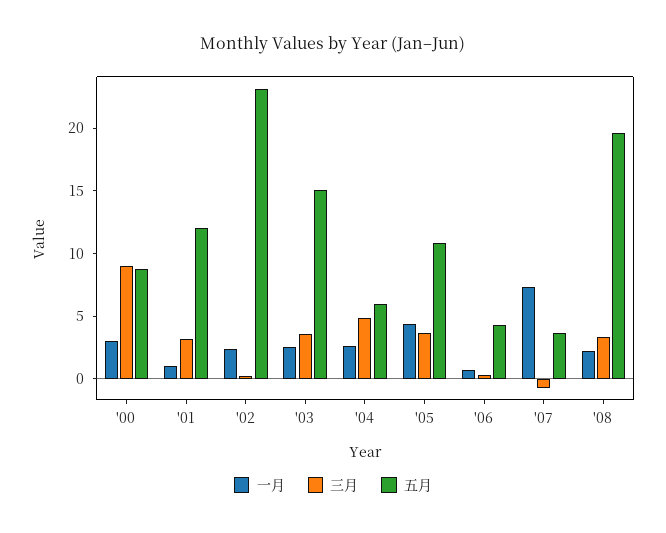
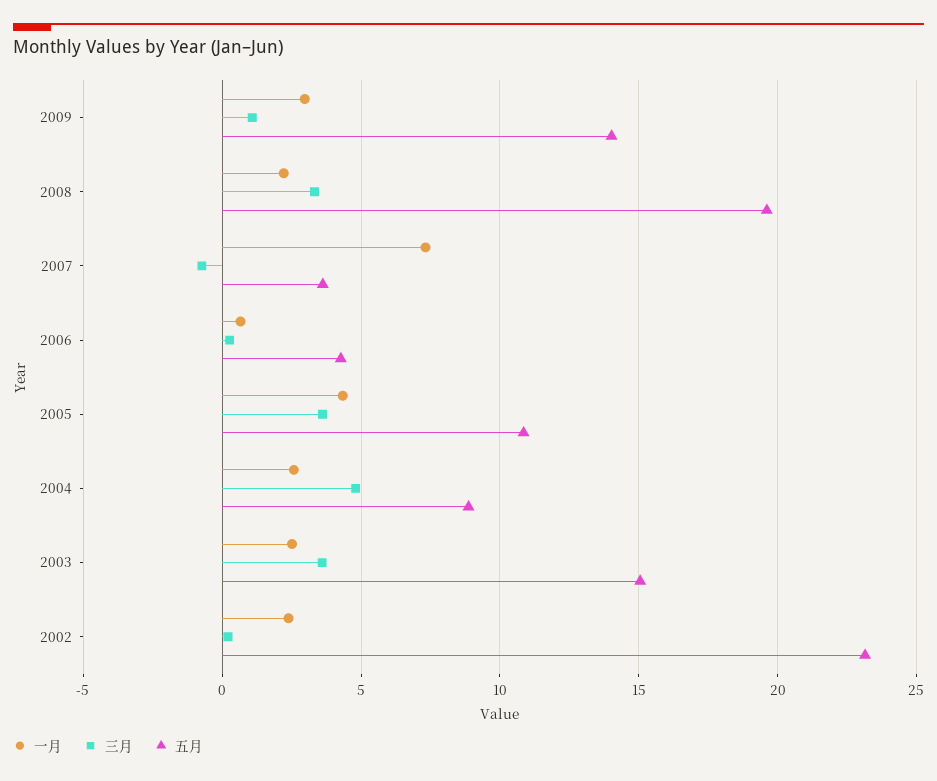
一月, '00: 3 -> none
三月, '00: 9 -> none
五月, '00: 9 -> none
一月, '01: 1 -> none
三月, '01: 3 -> none
五月, '01: 12 -> none
五月, '04: 6 -> 9
一月, 2009: none -> 3
三月, 2009: none -> 1
五月, 2009: none -> 14

